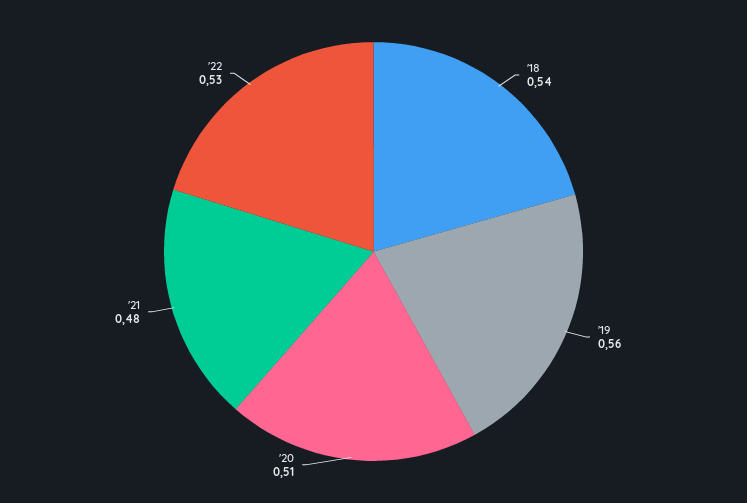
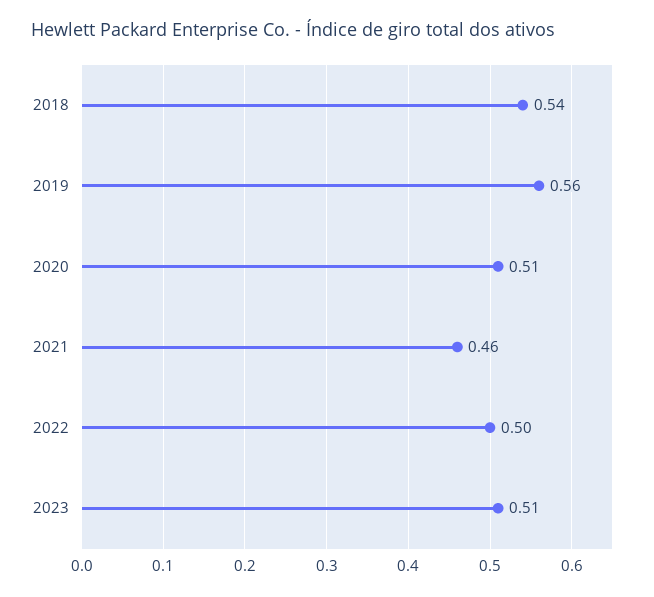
'21: 0.48 -> 0.46
'22: 0.53 -> 0.5
2023: none -> 0.51

